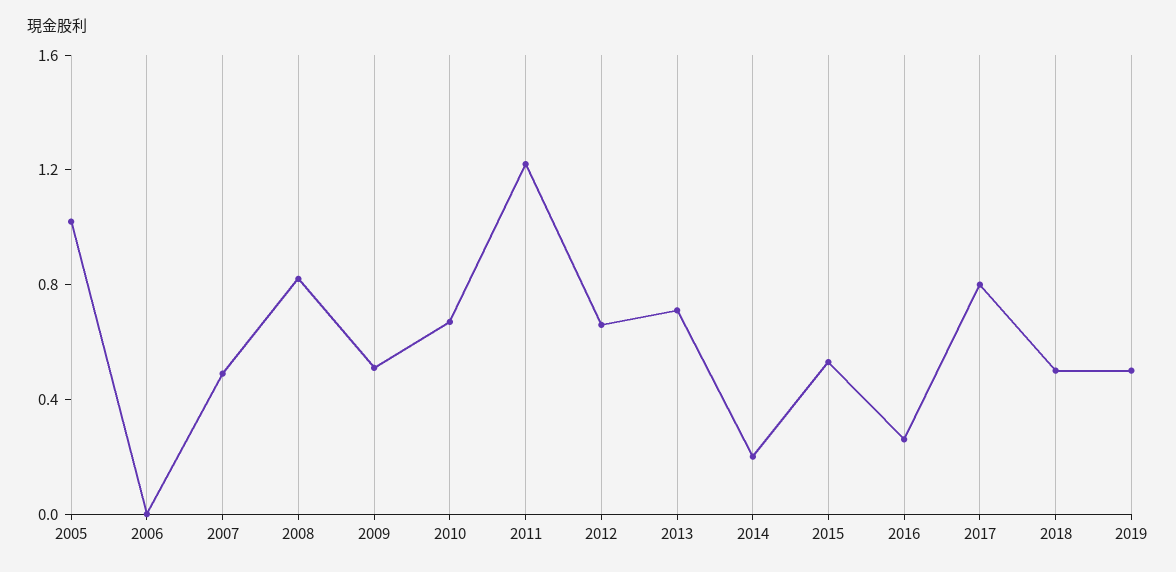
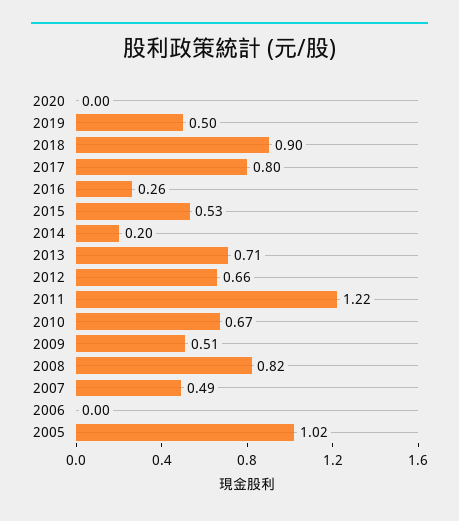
2018: 0.5 -> 0.9
2020: none -> 0

